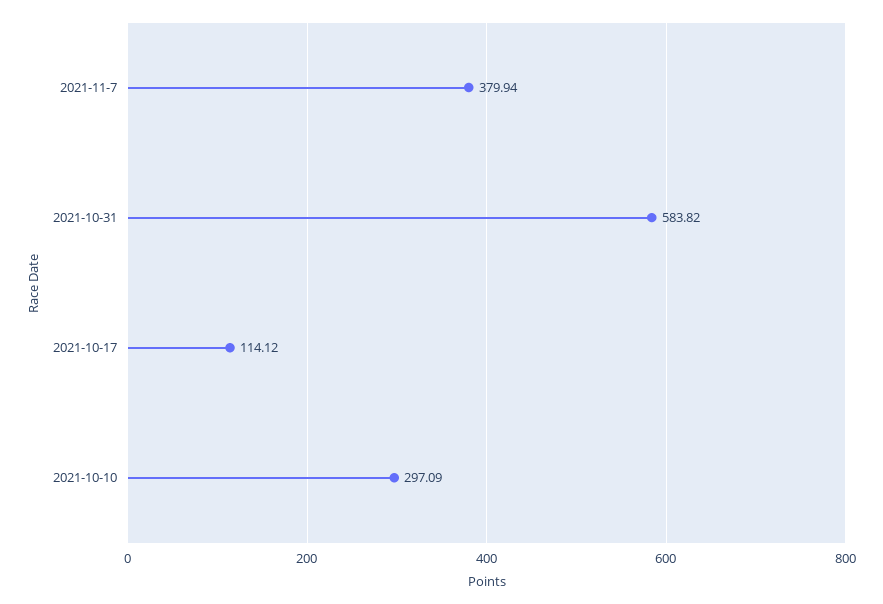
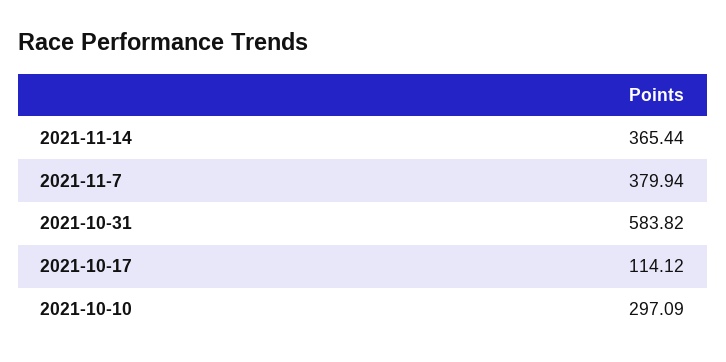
2021-11-14: none -> 365.44

